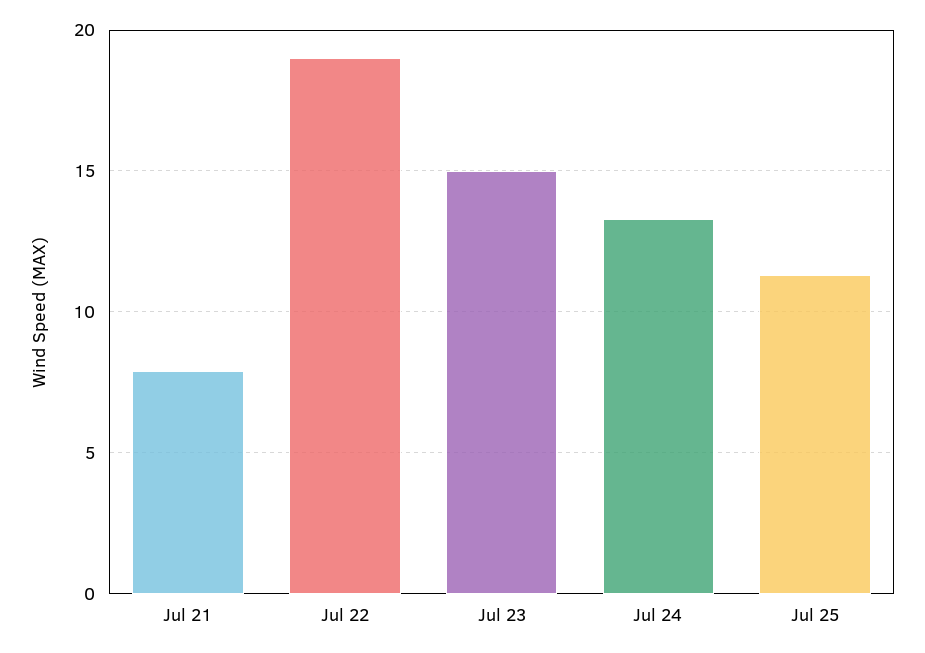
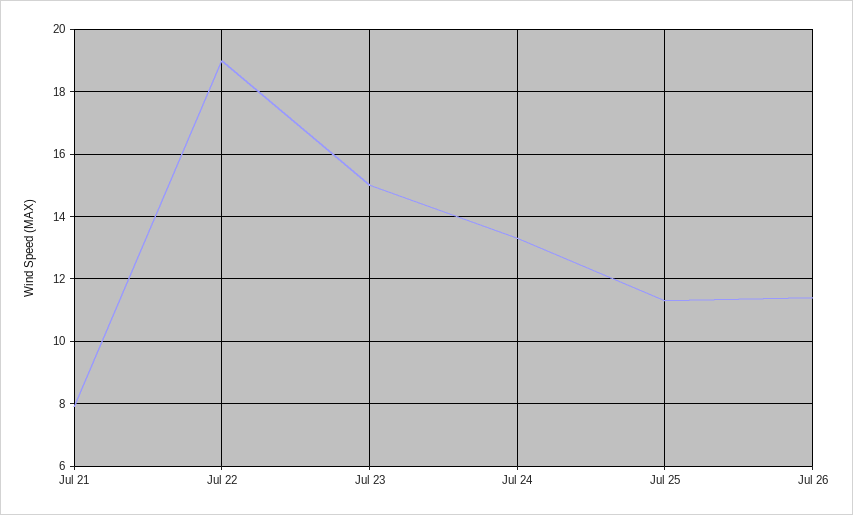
Jul 26: none -> 11.5

